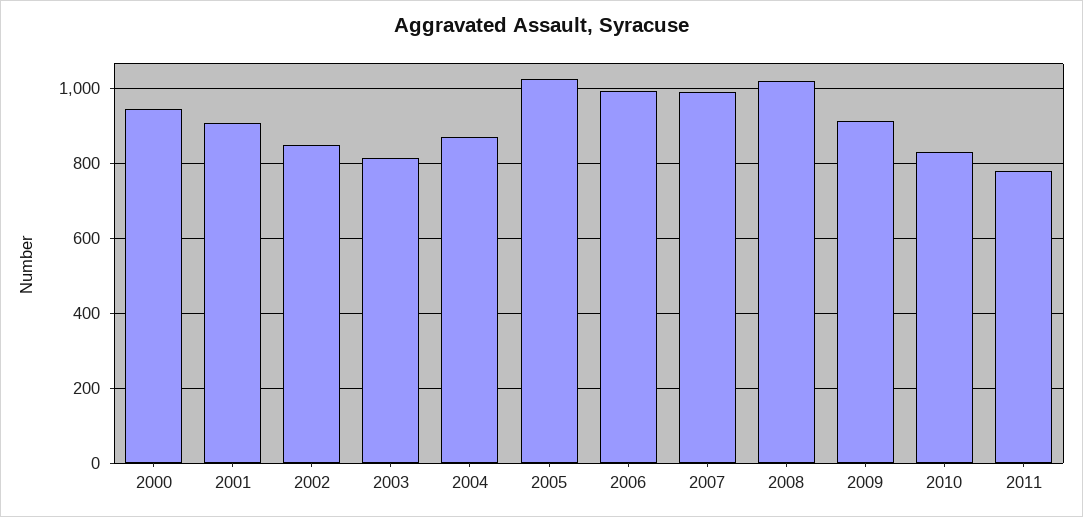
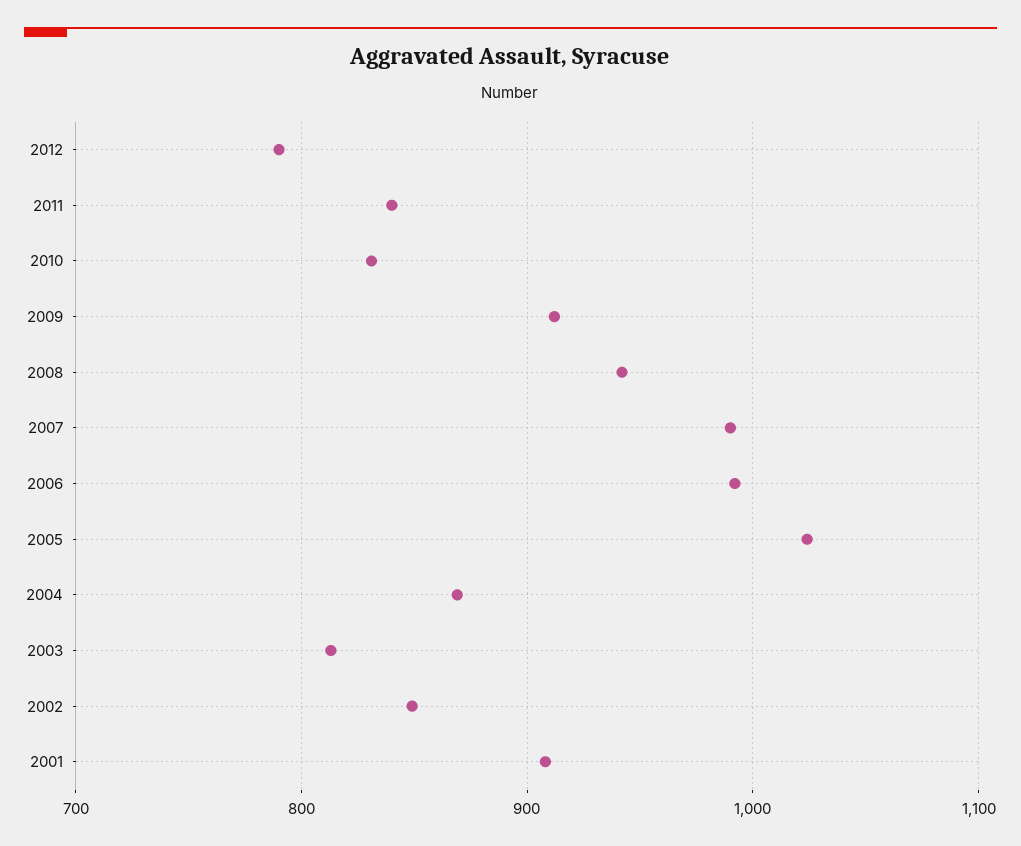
2000: 940 -> none
2008: 1020 -> 940
2011: 780 -> 840
2012: none -> 790

